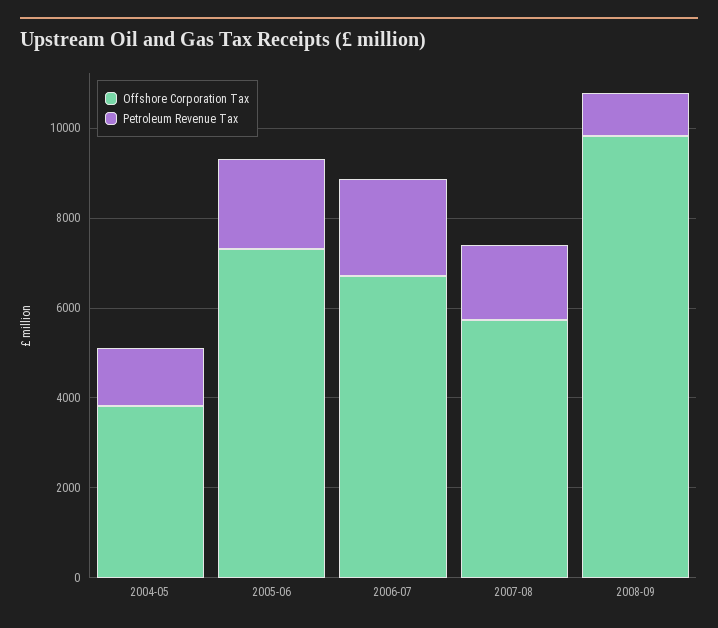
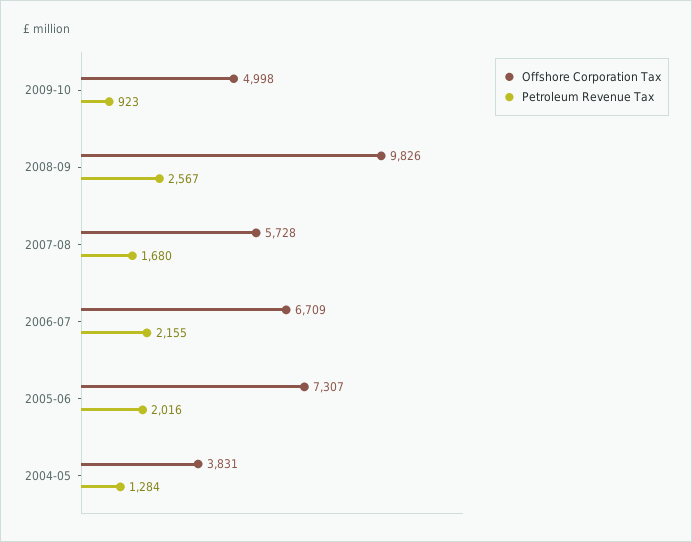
Petroleum Revenue Tax, 2008-09: 1000 -> 2567
Offshore Corporation Tax, 2009-10: none -> 4998
Petroleum Revenue Tax, 2009-10: none -> 923

